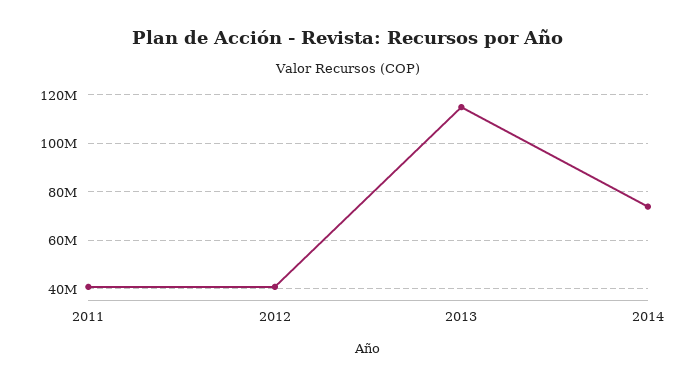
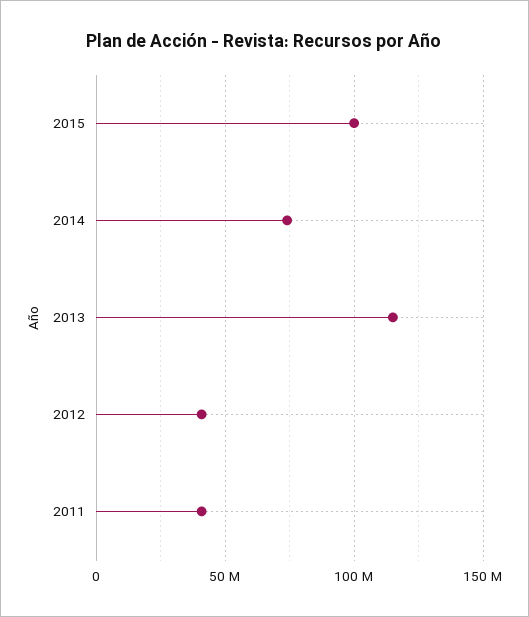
2015: none -> 100000000

